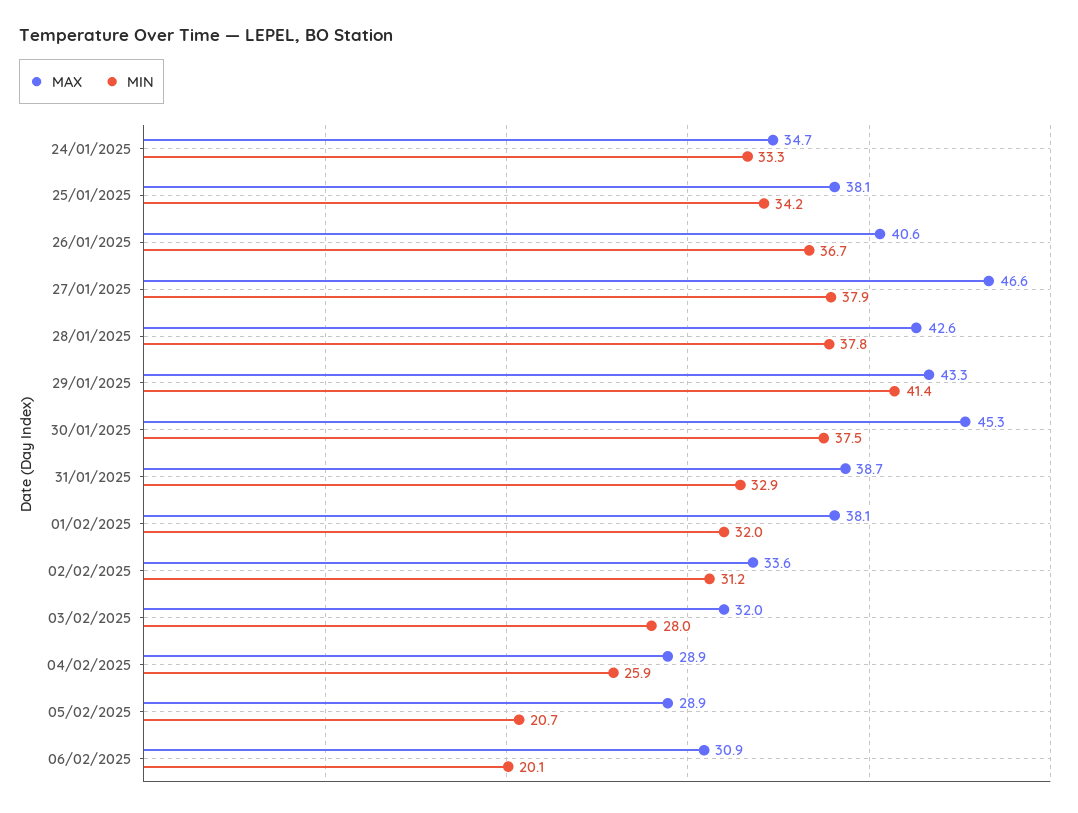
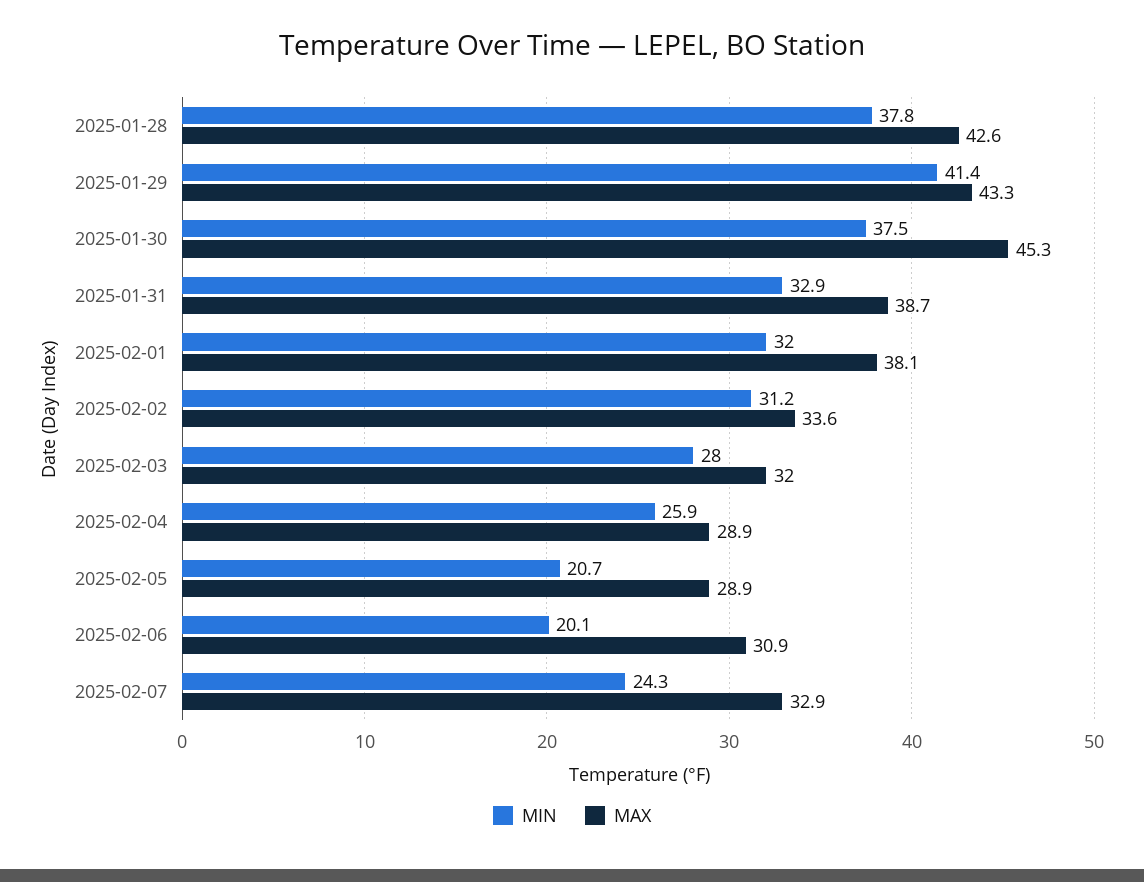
MAX, 24/01/2025: 34.7 -> none
MIN, 24/01/2025: 33.3 -> none
MAX, 25/01/2025: 38.1 -> none
MIN, 25/01/2025: 34.2 -> none
MAX, 26/01/2025: 40.6 -> none
MIN, 26/01/2025: 36.7 -> none
MAX, 27/01/2025: 46.6 -> none
MIN, 27/01/2025: 37.9 -> none
MIN, 2025-02-07: none -> 24.3
MAX, 2025-02-07: none -> 32.9

